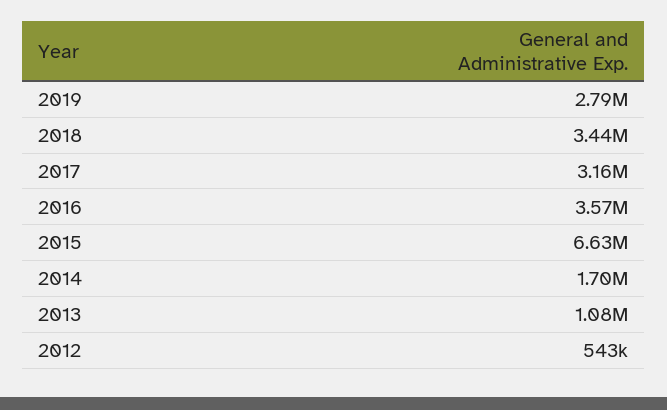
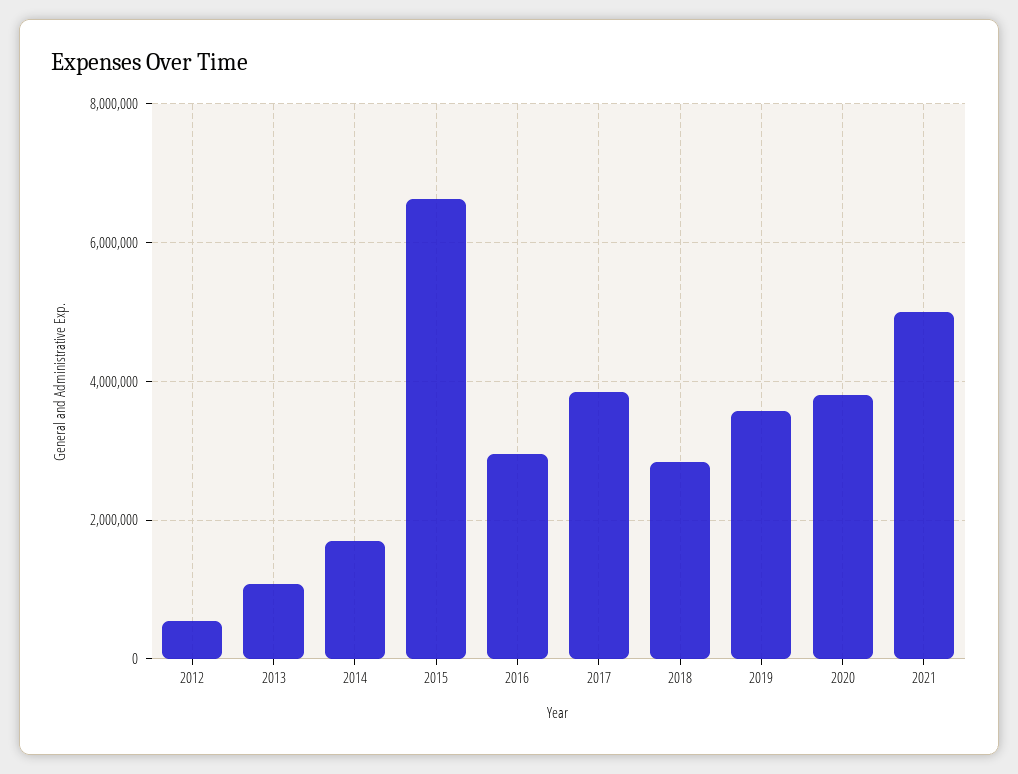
2019: 2790000 -> 3600000
2018: 3440000 -> 2800000
2017: 3160000 -> 3800000
2016: 3570000 -> 3000000
2020: none -> 3800000
2021: none -> 5000000

